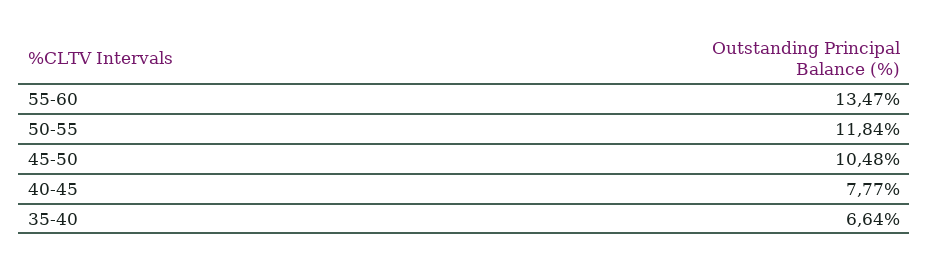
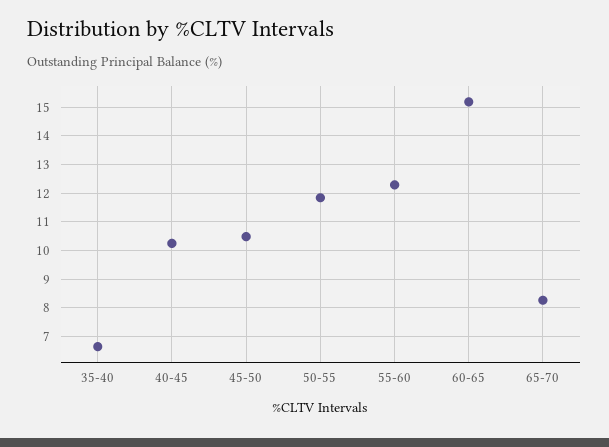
55-60: 13.47 -> 12.25
40-45: 7.77 -> 10.25
60-65: none -> 15.25
65-70: none -> 8.25

